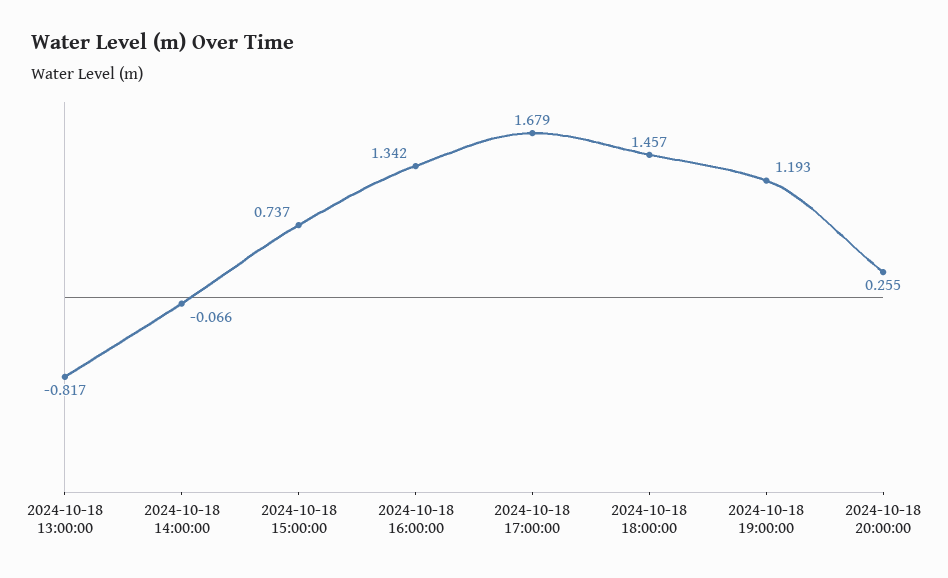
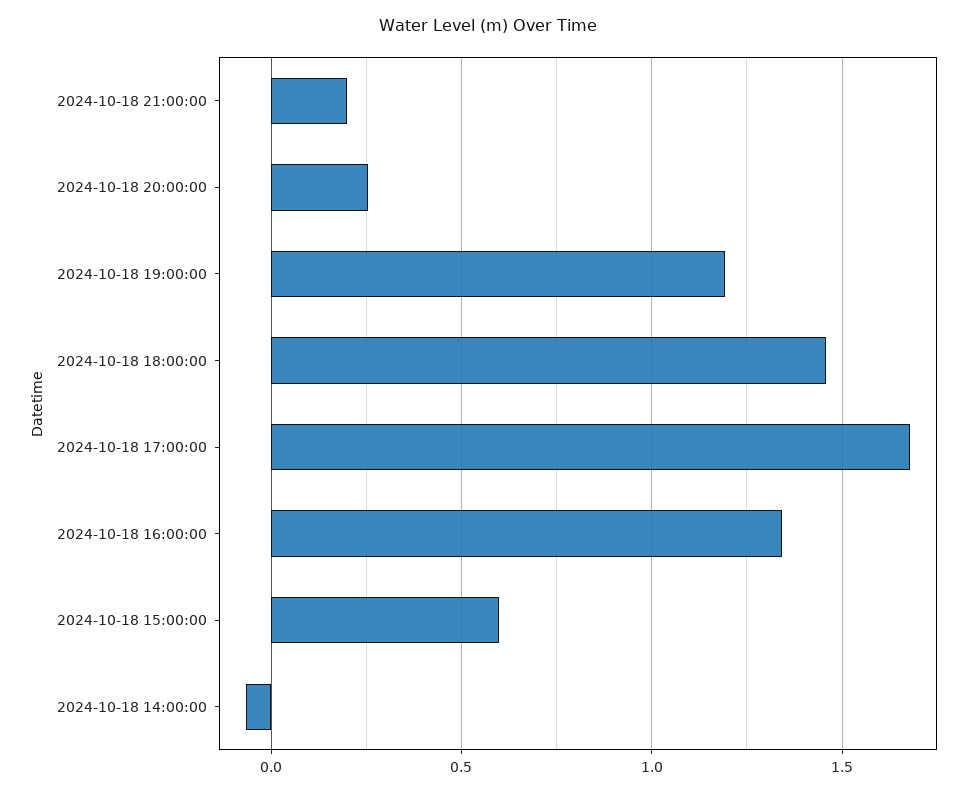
2024-10-18 13:00:00: -0.817 -> none
2024-10-18 15:00:00: 0.737 -> 0.6
2024-10-18 21:00:00: none -> 0.2

